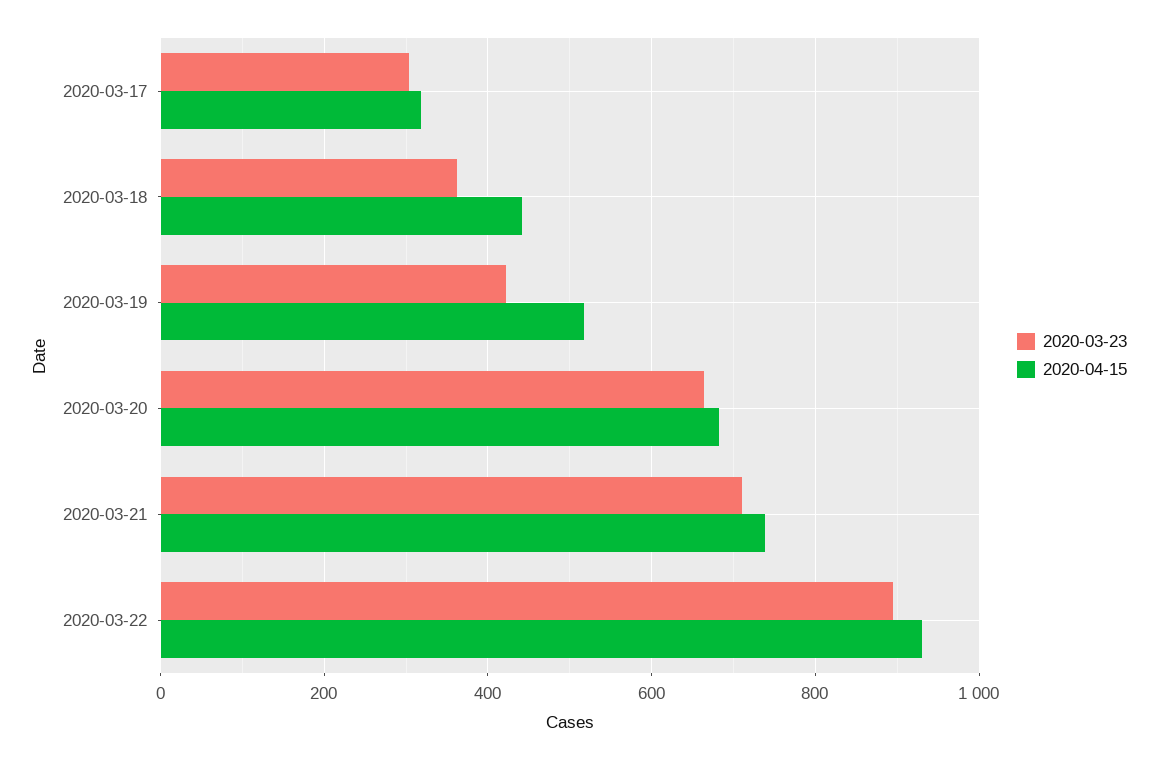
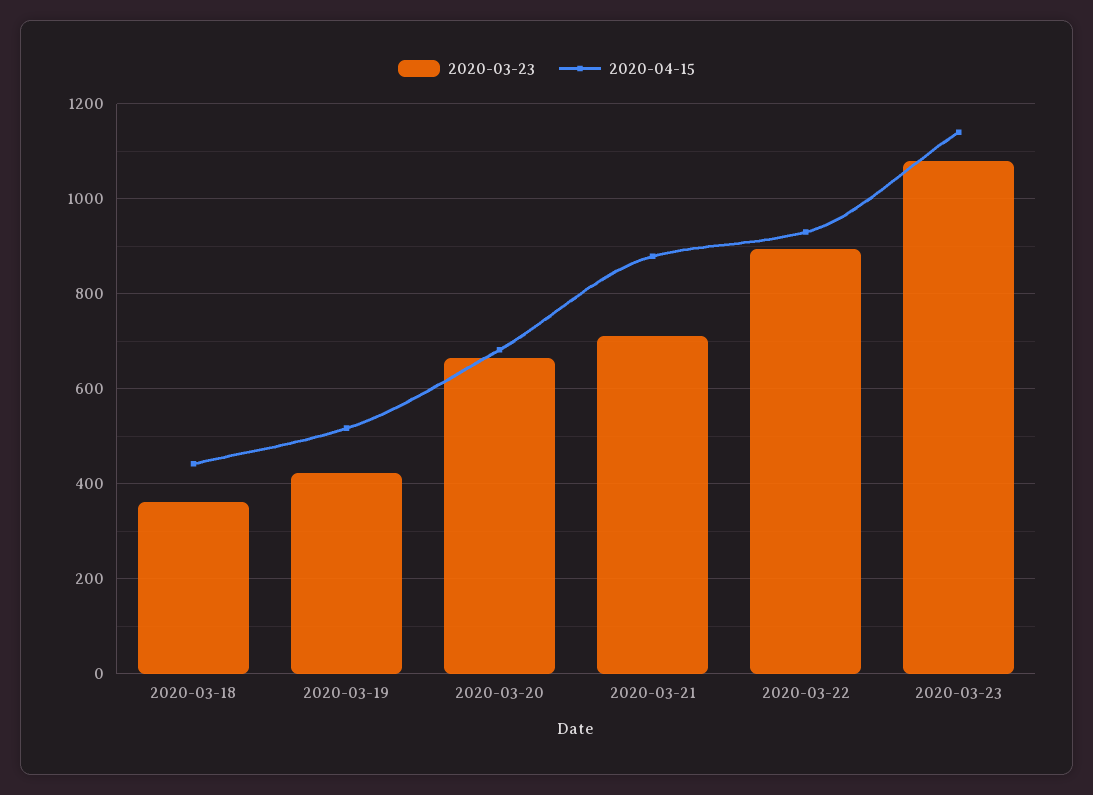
2020-03-23, 2020-03-17: 300 -> none
2020-04-15, 2020-03-17: 320 -> none
2020-04-15, 2020-03-21: 740 -> 880
2020-03-23, 2020-03-23: none -> 1080
2020-04-15, 2020-03-23: none -> 1140

